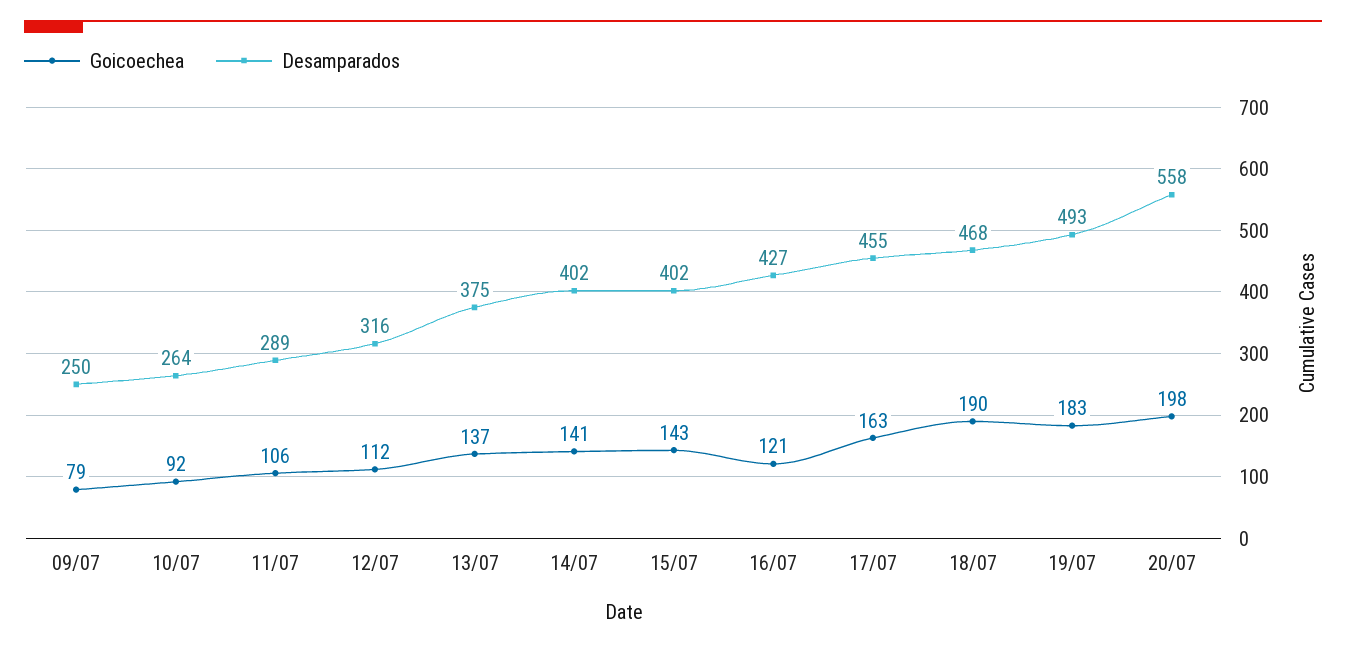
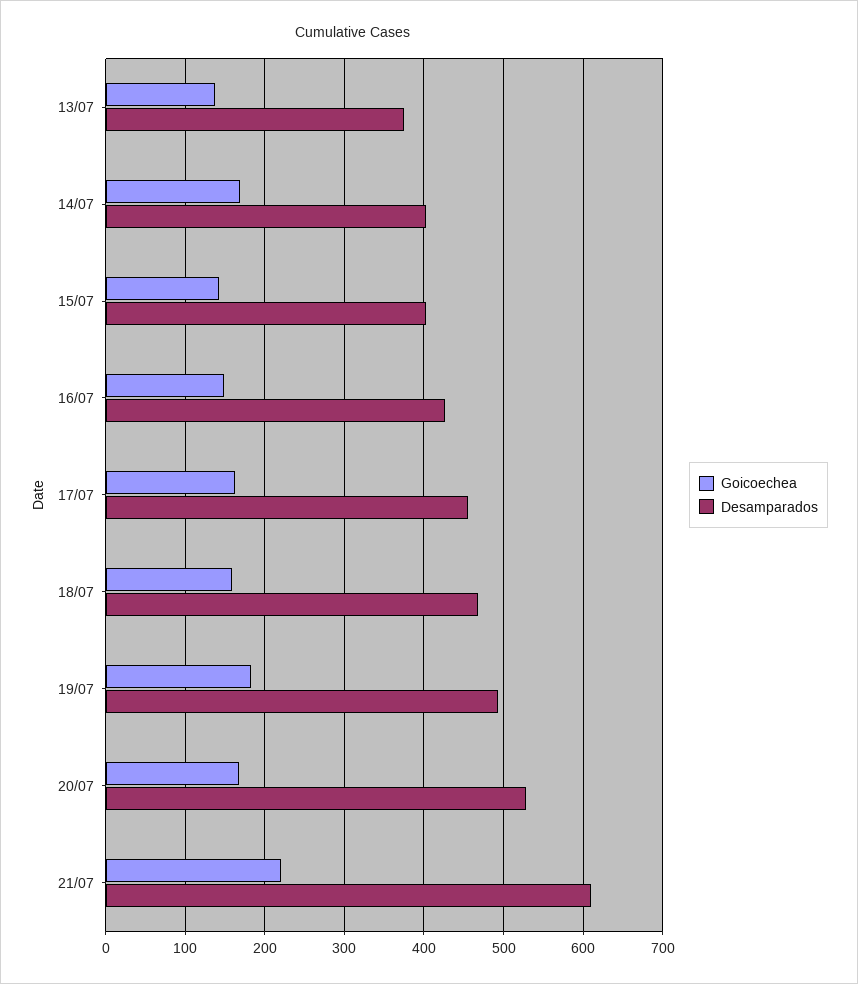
Goicoechea, 09/07: 79 -> none
Desamparados, 09/07: 250 -> none
Goicoechea, 10/07: 92 -> none
Desamparados, 10/07: 264 -> none
Goicoechea, 11/07: 106 -> none
Desamparados, 11/07: 289 -> none
Goicoechea, 12/07: 112 -> none
Desamparados, 12/07: 316 -> none
Goicoechea, 14/07: 141 -> 170
Goicoechea, 16/07: 121 -> 150
Goicoechea, 18/07: 190 -> 160
Goicoechea, 20/07: 198 -> 170
Desamparados, 20/07: 558 -> 530
Goicoechea, 21/07: none -> 220
Desamparados, 21/07: none -> 610

